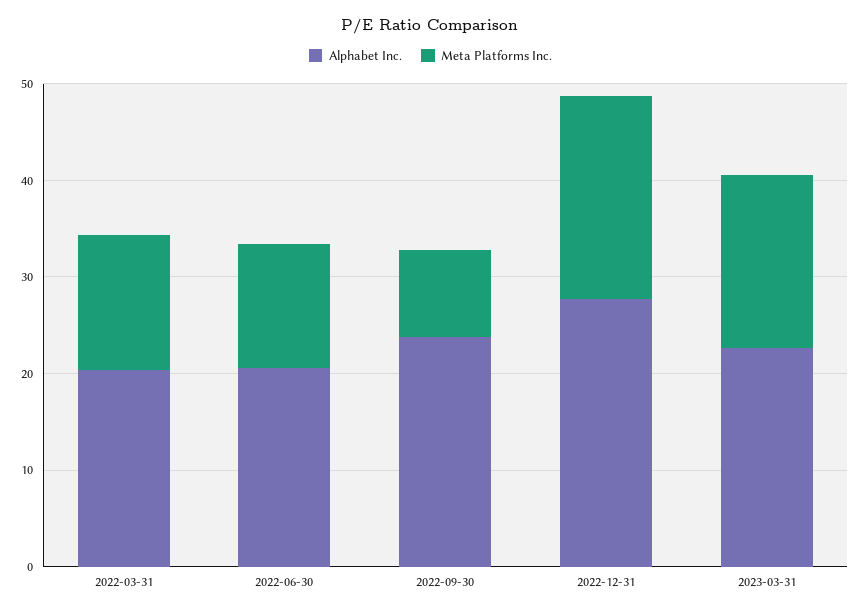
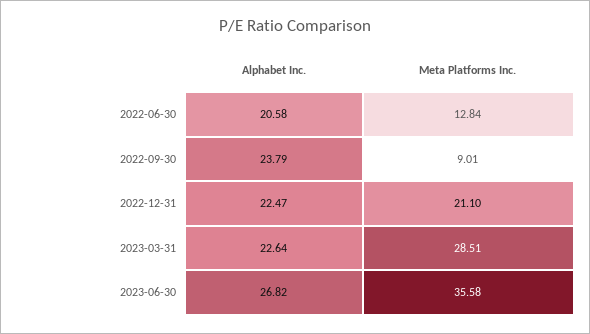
Alphabet Inc., 2022-03-31: 20 -> none
Meta Platforms Inc., 2022-03-31: 14 -> none
Alphabet Inc., 2022-12-31: 28 -> 22.47
Meta Platforms Inc., 2023-03-31: 18 -> 28.51
Alphabet Inc., 2023-06-30: none -> 26.82
Meta Platforms Inc., 2023-06-30: none -> 35.58

